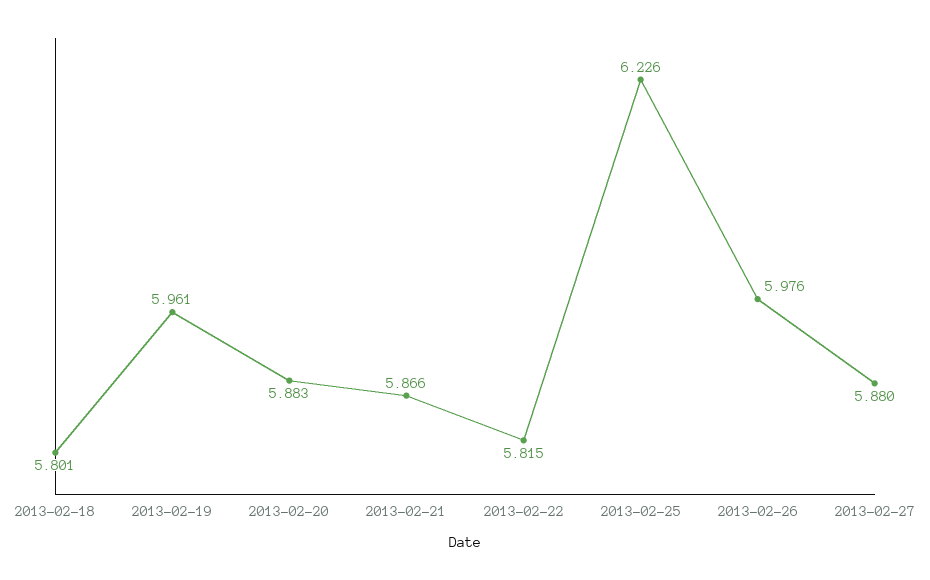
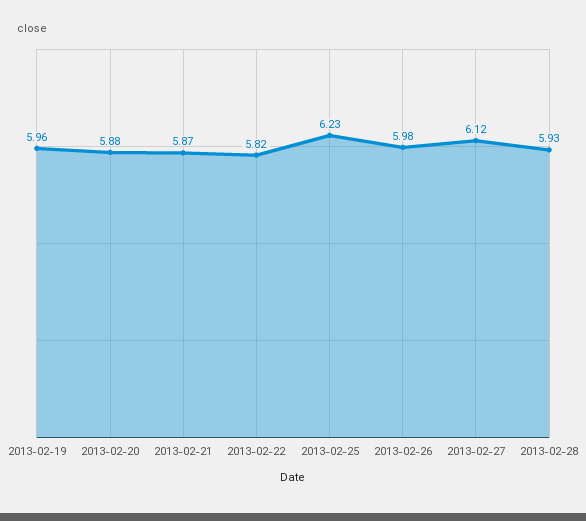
2013-02-18: 5.801 -> none
2013-02-27: 5.88 -> 6.12
2013-02-28: none -> 5.93

